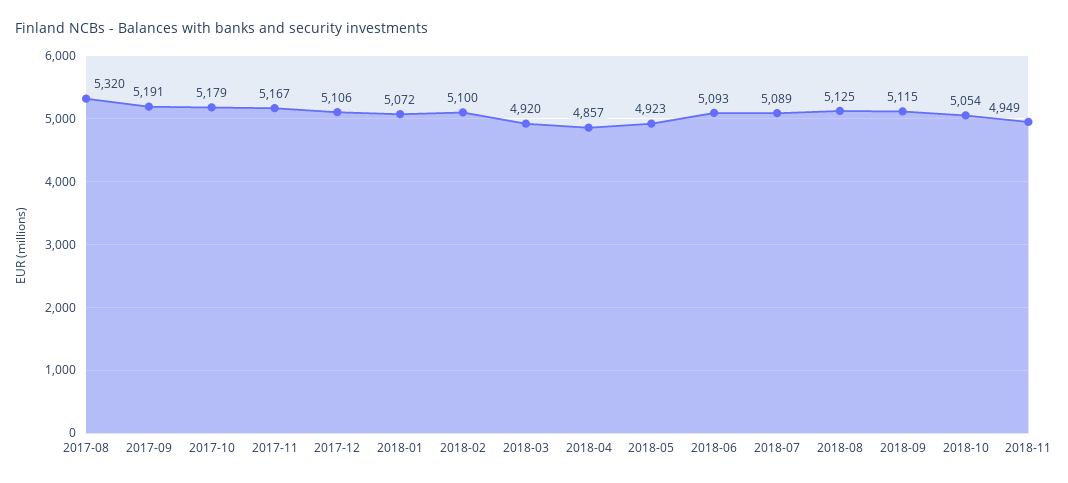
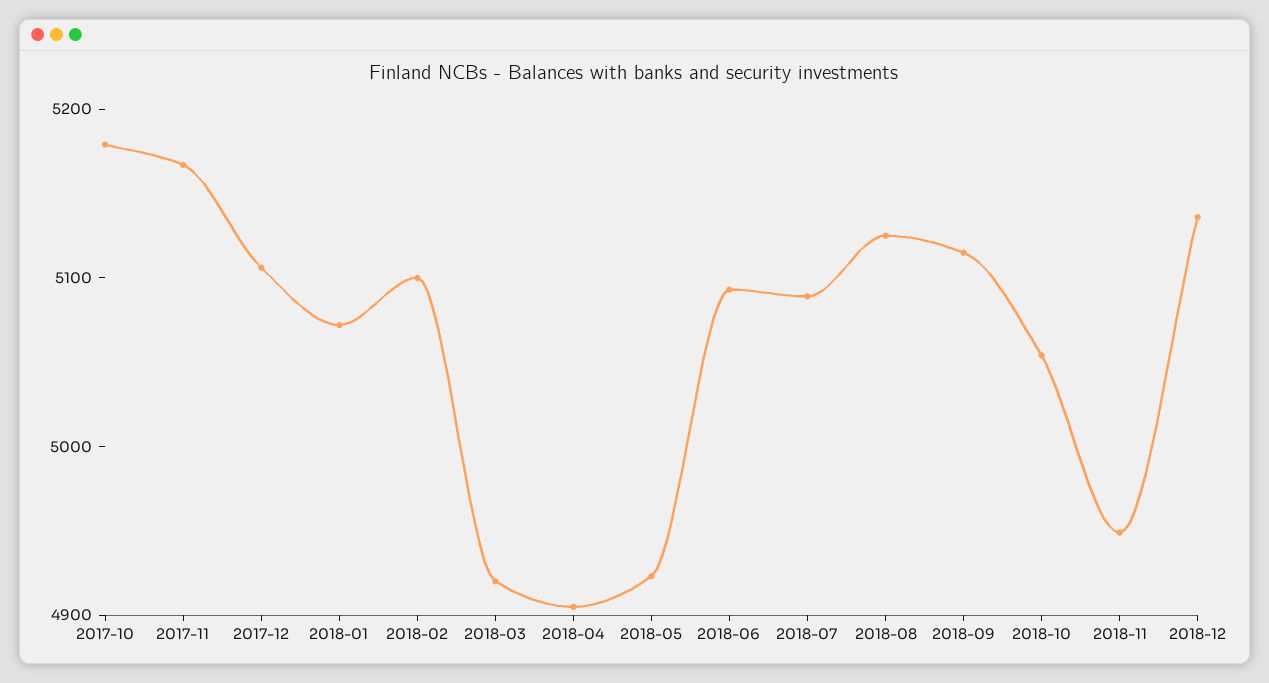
2017-08: 5320 -> none
2017-09: 5191 -> none
2018-04: 4857 -> 4900
2018-12: none -> 5140

